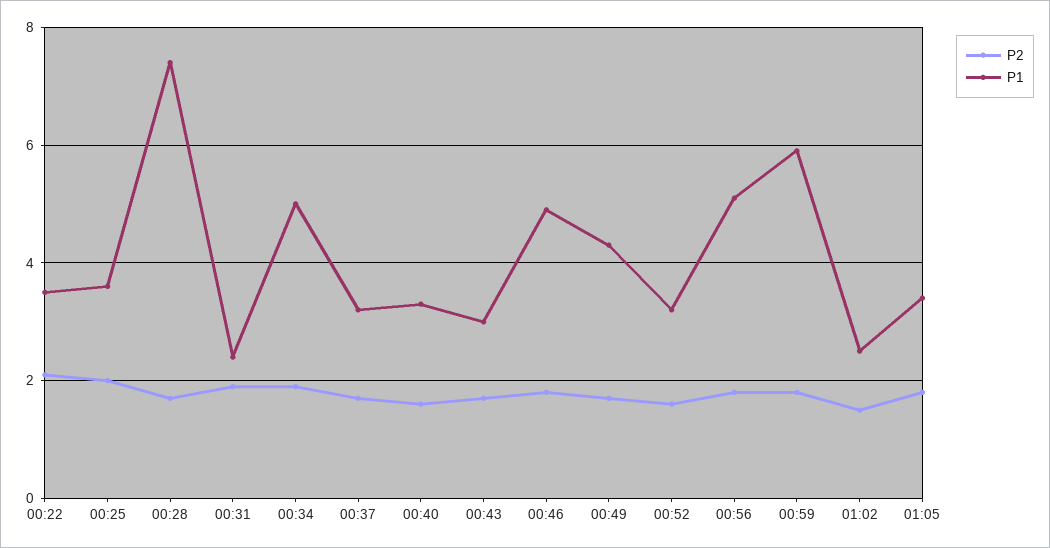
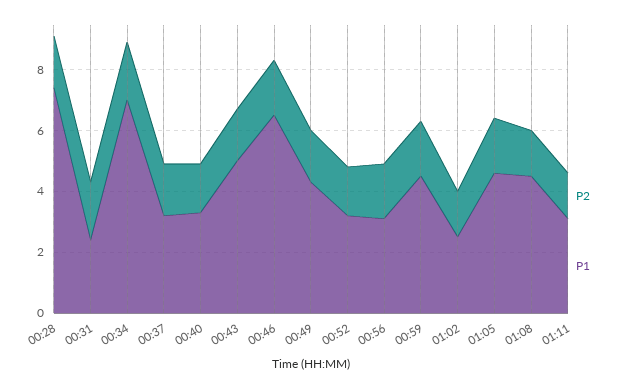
P2, 00:22: 2 -> none
P1, 00:22: 3.5 -> none
P2, 00:25: 2 -> none
P1, 00:25: 3.5 -> none
P1, 00:34: 5 -> 7
P1, 00:43: 3 -> 5
P1, 00:46: 5 -> 6.5
P1, 00:56: 5 -> 3
P1, 00:59: 6 -> 4.5
P1, 01:05: 3.5 -> 4.5
P2, 01:08: none -> 1.5
P1, 01:08: none -> 4.5
P2, 01:11: none -> 1.5
P1, 01:11: none -> 3

